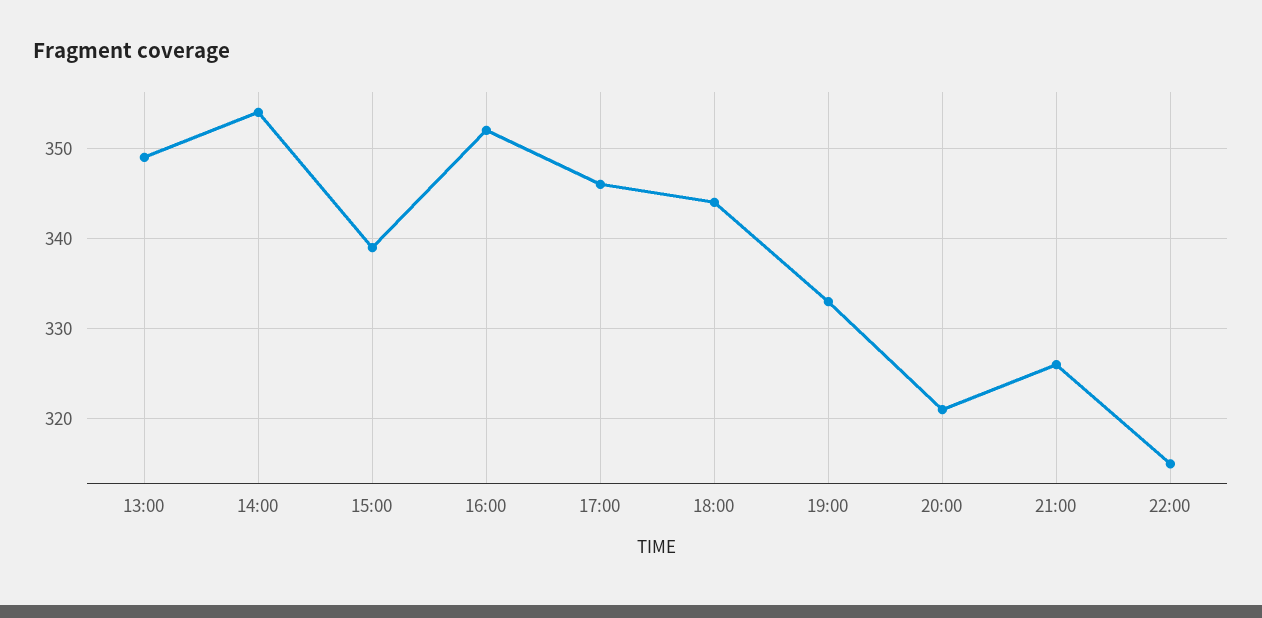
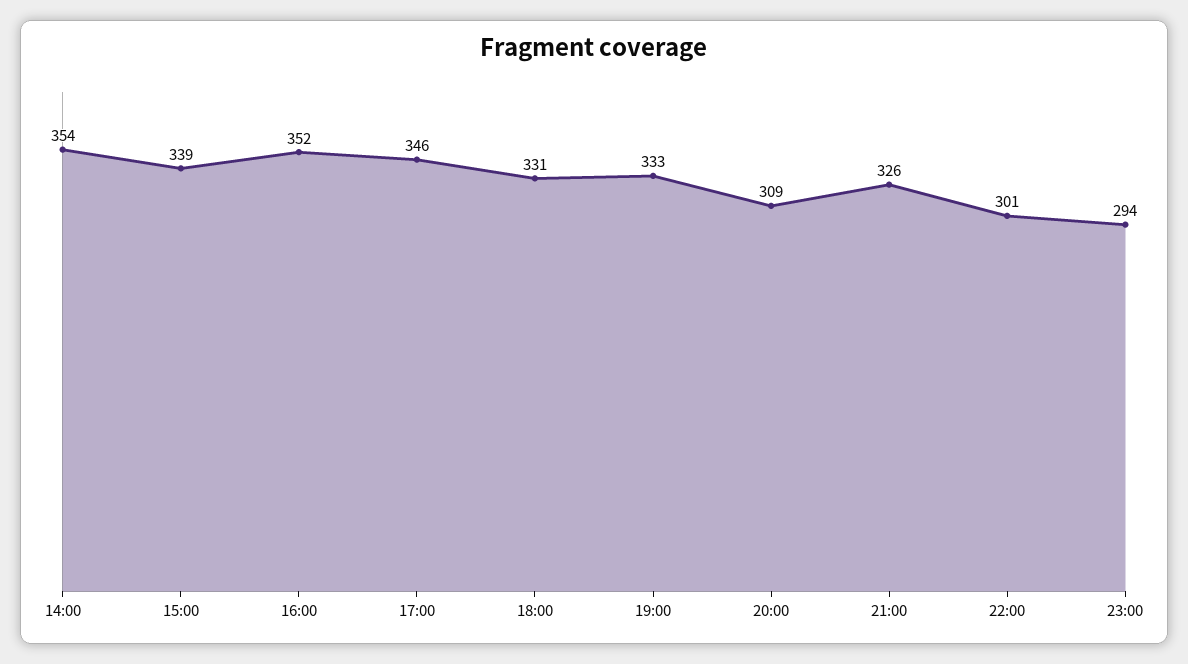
13:00: 349 -> none
18:00: 344 -> 331
20:00: 321 -> 309
22:00: 315 -> 301
23:00: none -> 294

